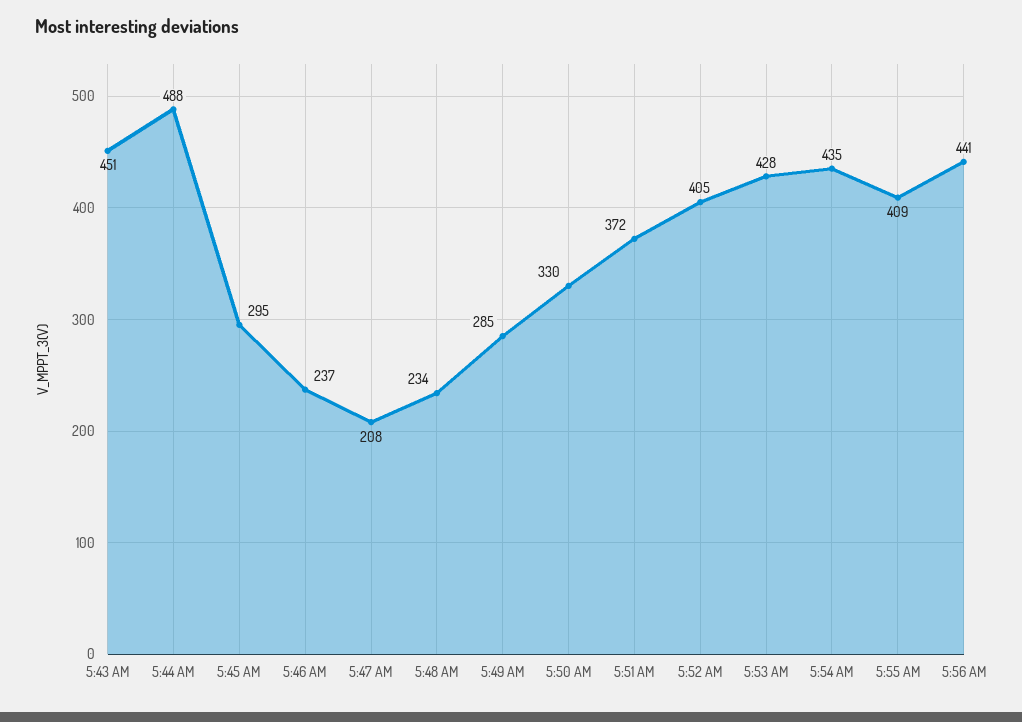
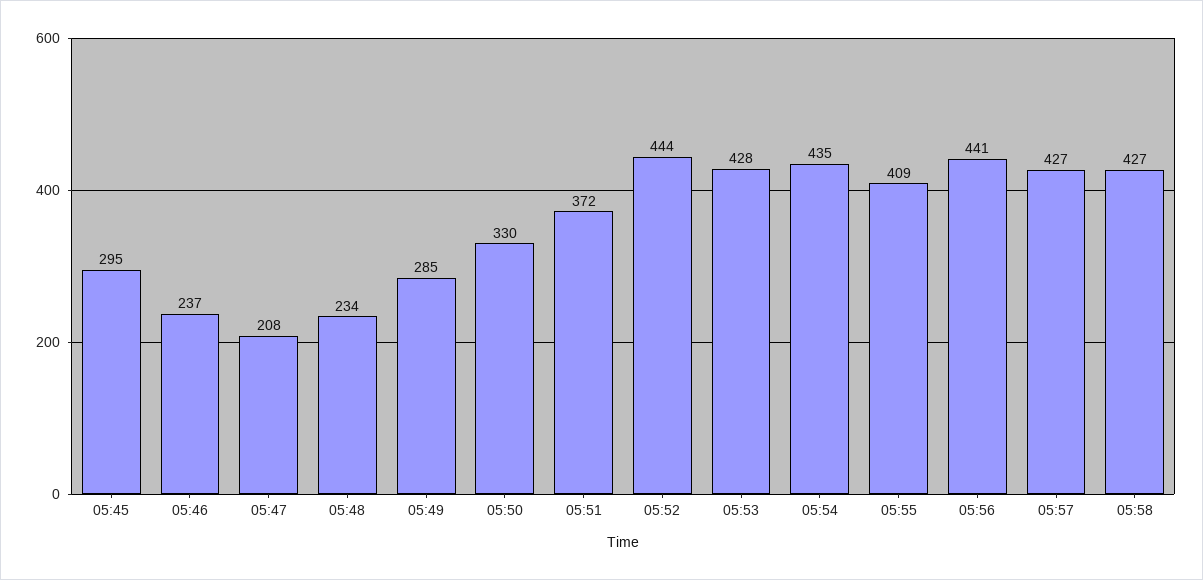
5:43 AM: 451 -> none
5:44 AM: 488 -> none
5:52 AM: 405 -> 444
05:57: none -> 427
05:58: none -> 427

